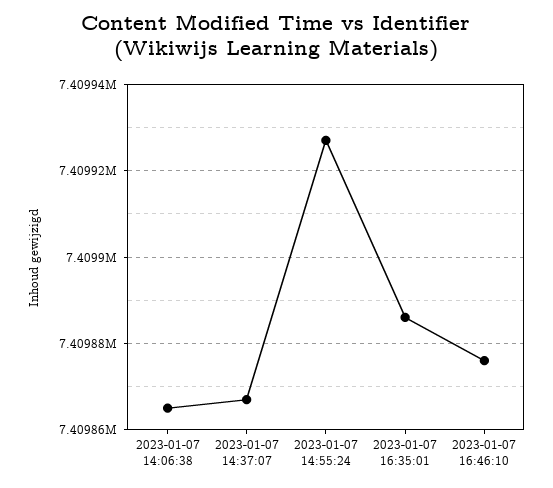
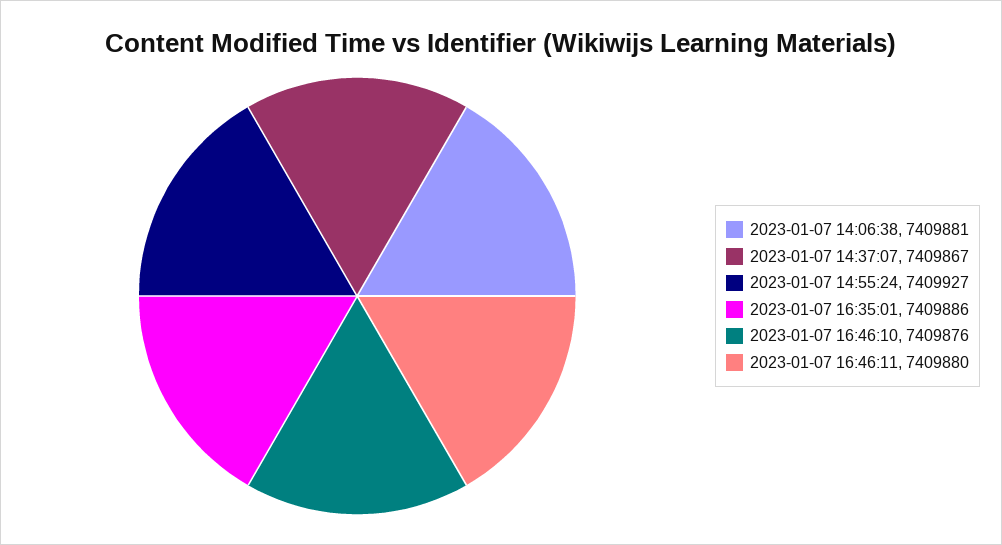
2023-01-07 14:06:38: 7409865 -> 7409881
2023-01-07 16:46:11: none -> 7409880

